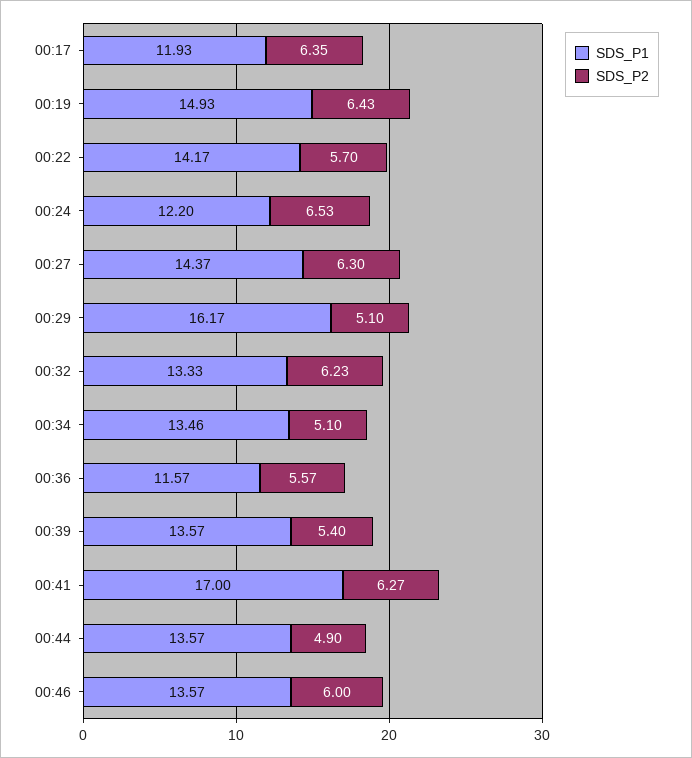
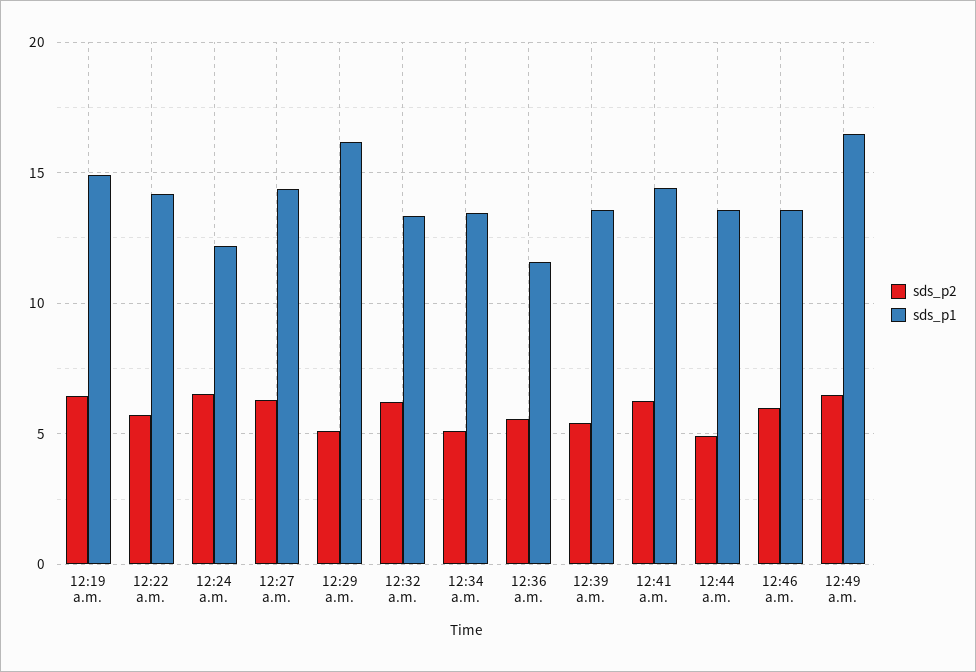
SDS_P1, 00:17: 11.93 -> none
SDS_P2, 00:17: 6.35 -> none
SDS_P1, 00:41: 17 -> 14.5
SDS_P2, 12:49 a.m.: none -> 6.5
SDS_P1, 12:49 a.m.: none -> 16.5

